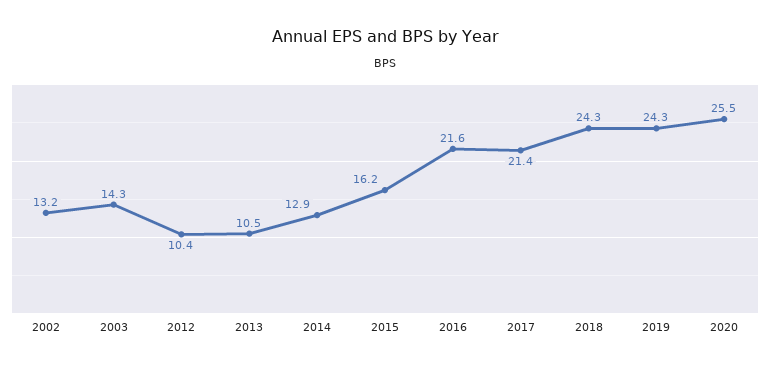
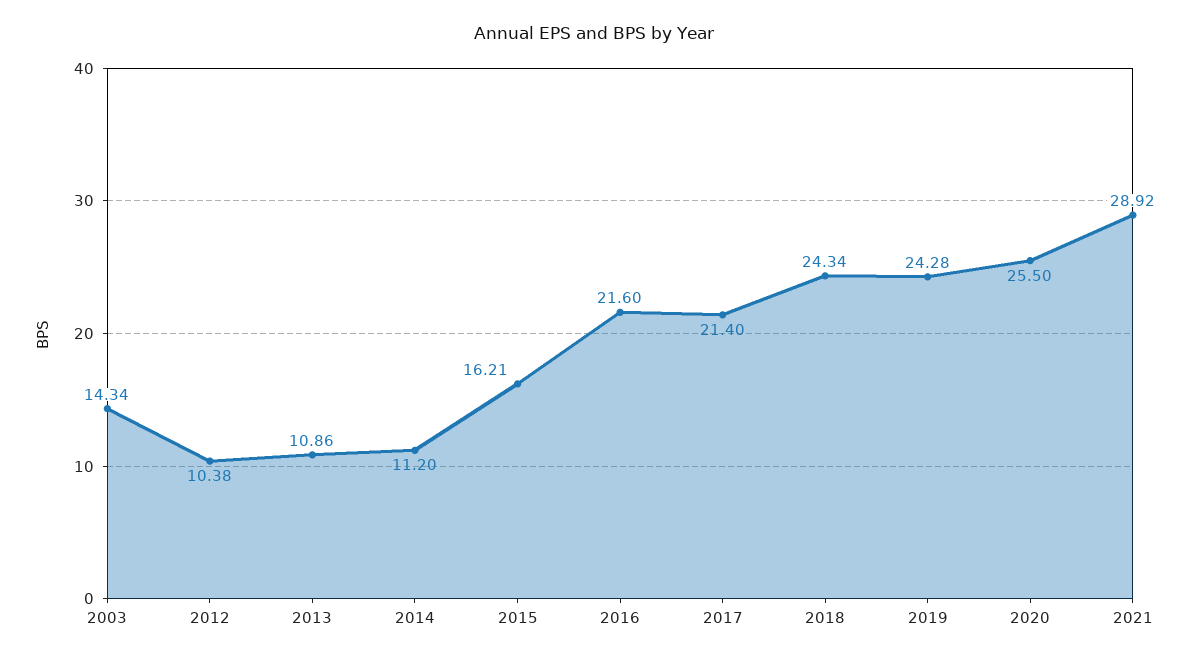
2002: 13.2 -> none
2013: 10.5 -> 10.86
2014: 12.9 -> 11.2
2021: none -> 28.92

